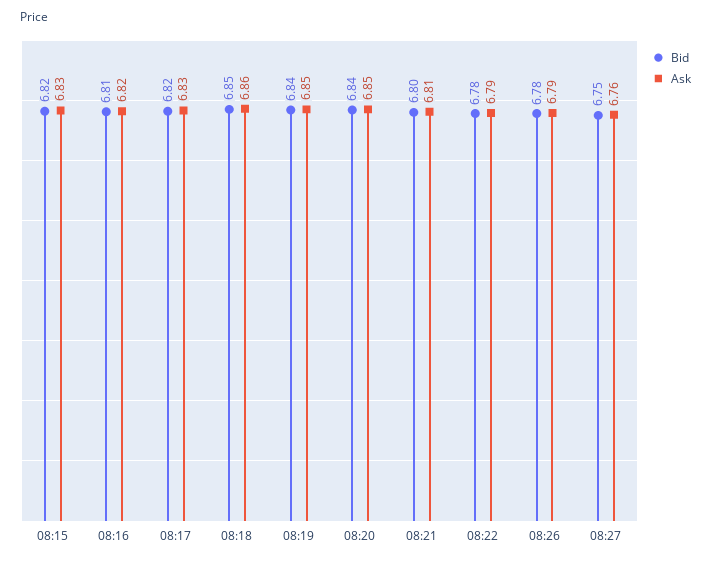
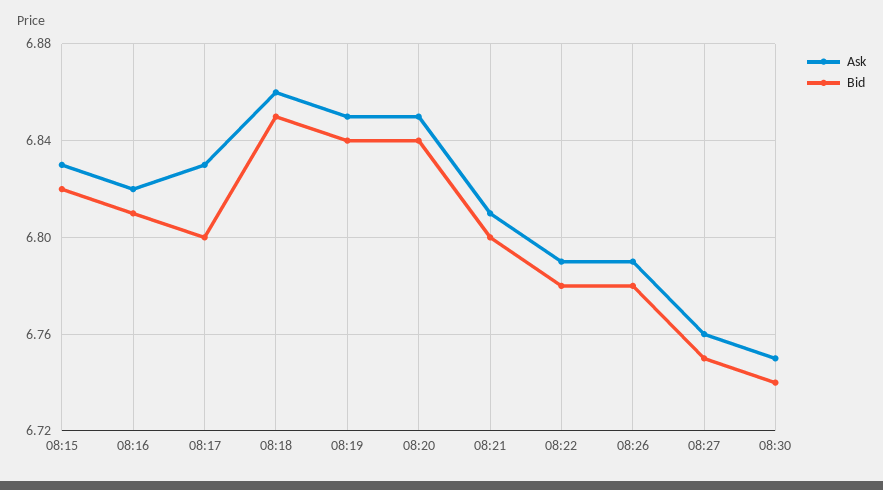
Bid, 08:17: 6.82 -> 6.8
Ask, 08:30: none -> 6.75
Bid, 08:30: none -> 6.74

